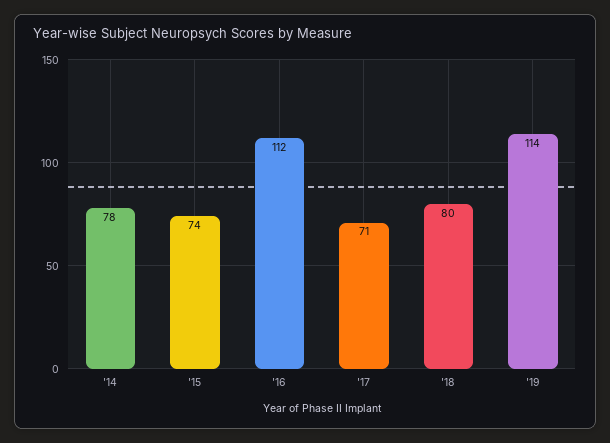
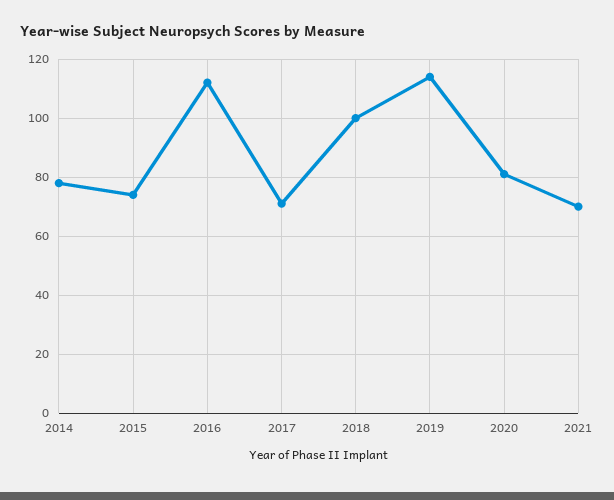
'18: 80 -> 100
2020: none -> 80
2021: none -> 70

